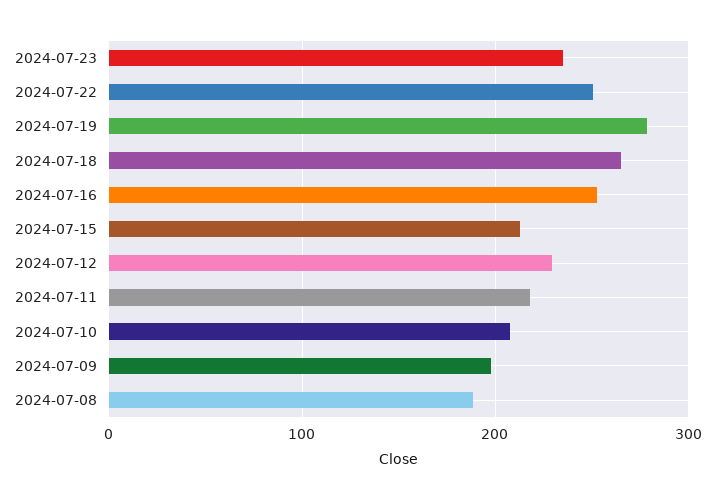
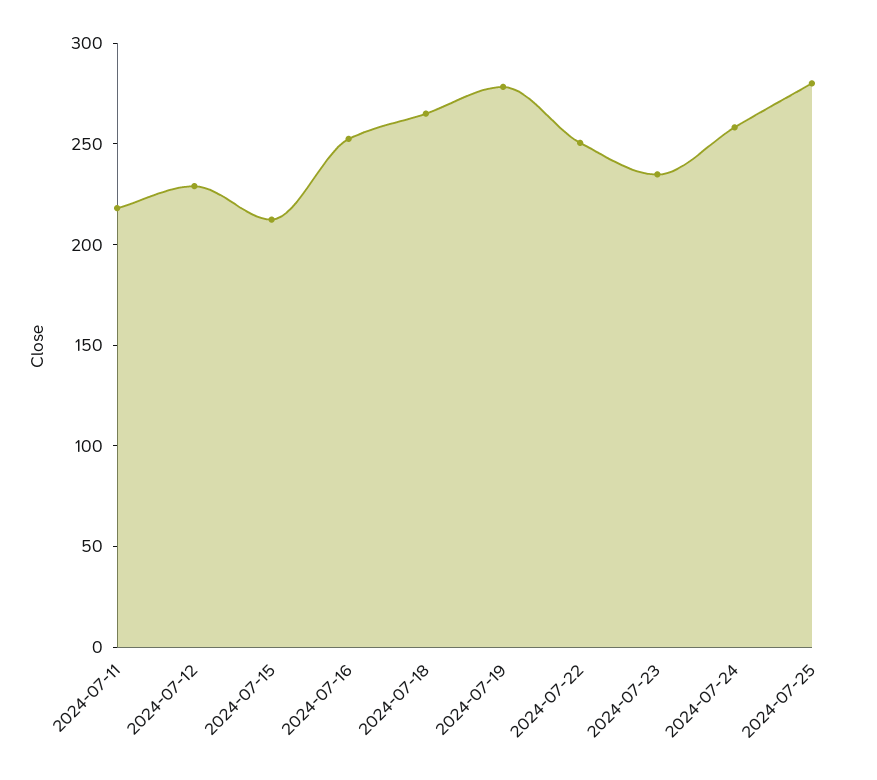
2024-07-10: 210 -> none
2024-07-09: 200 -> none
2024-07-08: 190 -> none
2024-07-24: none -> 260
2024-07-25: none -> 280

